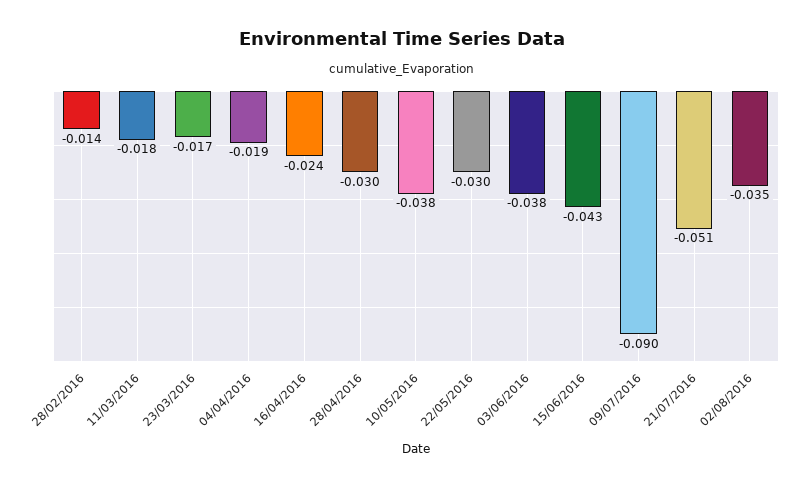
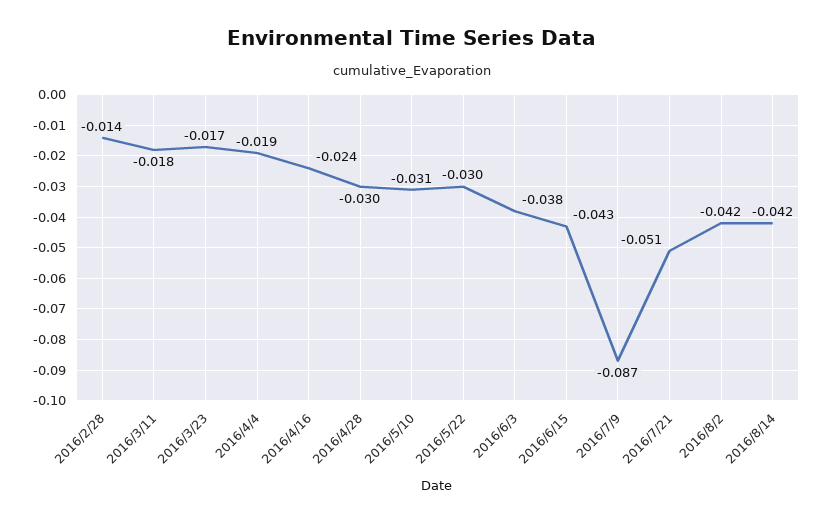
10/05/2016: -0.038 -> -0.031
09/07/2016: -0.09 -> -0.087
02/08/2016: -0.035 -> -0.042
2016/8/14: none -> -0.042

